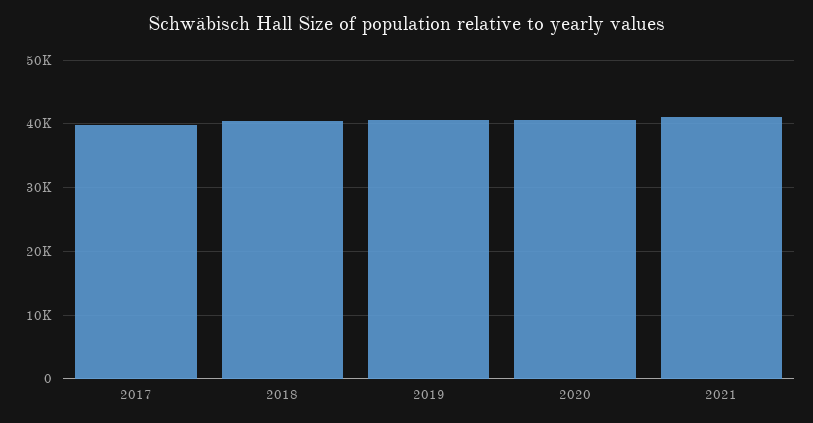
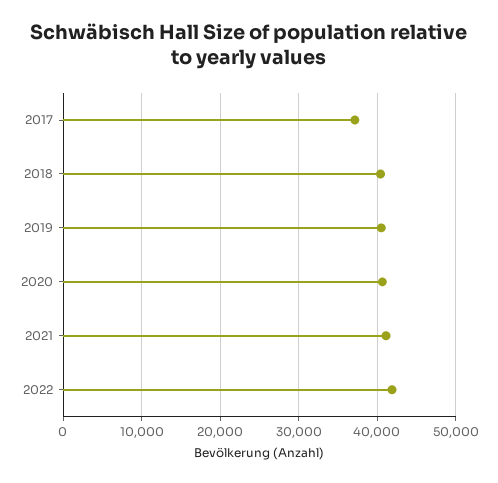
2017: 40000 -> 37000
2022: none -> 42000

